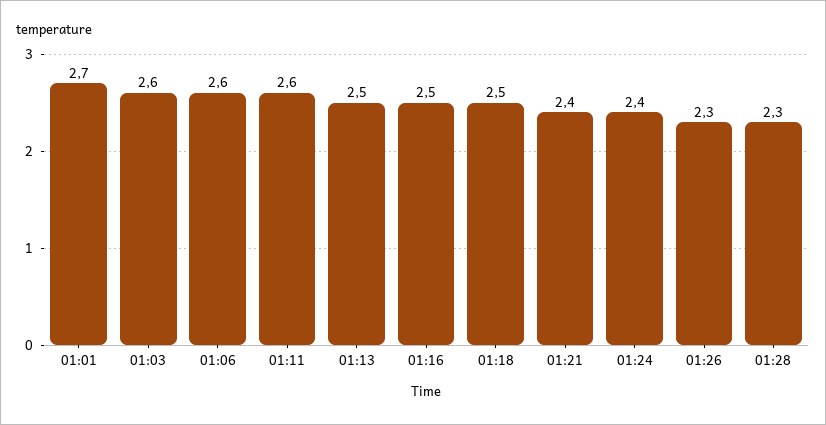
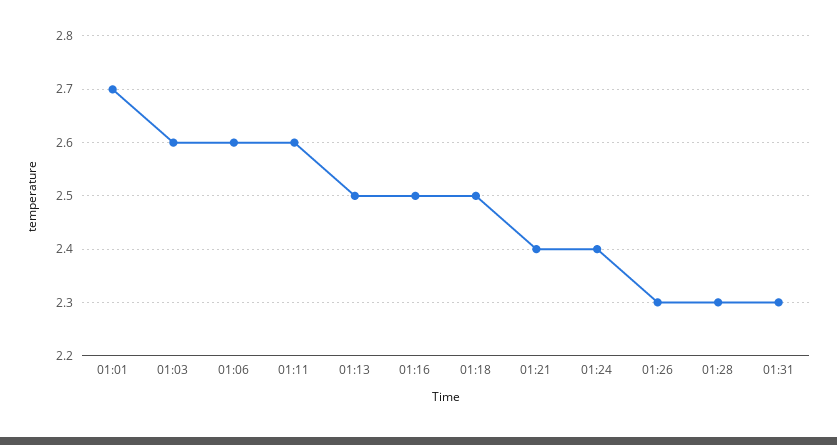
01:31: none -> 2.3

